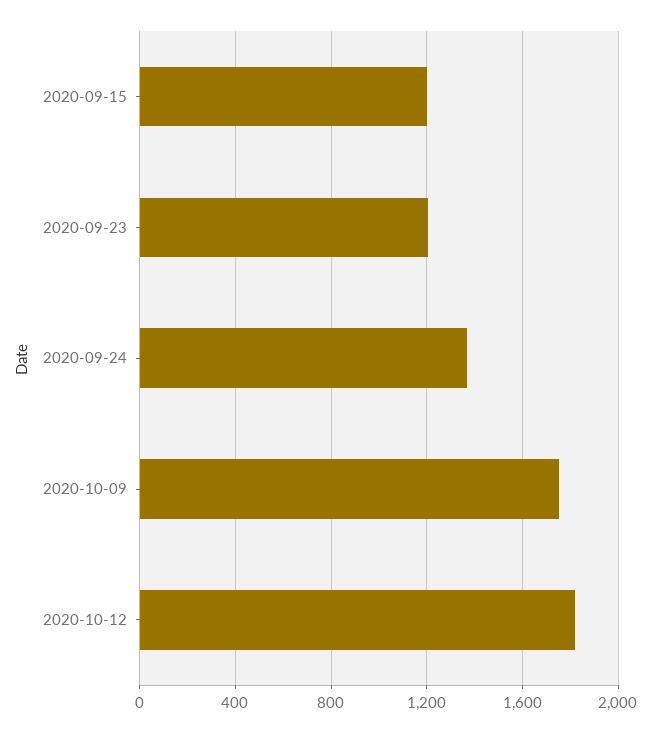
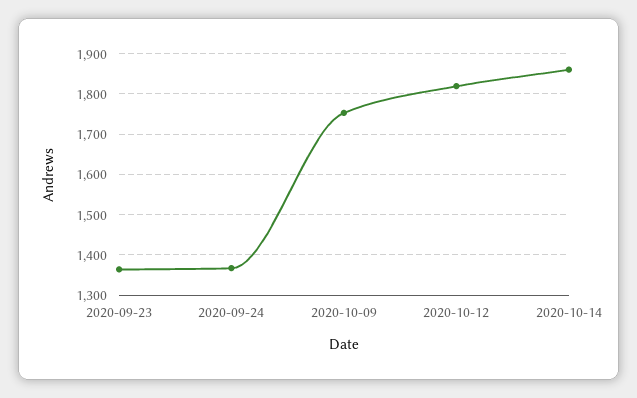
2020-09-15: 1200 -> none
2020-09-23: 1200 -> 1360
2020-10-14: none -> 1860

